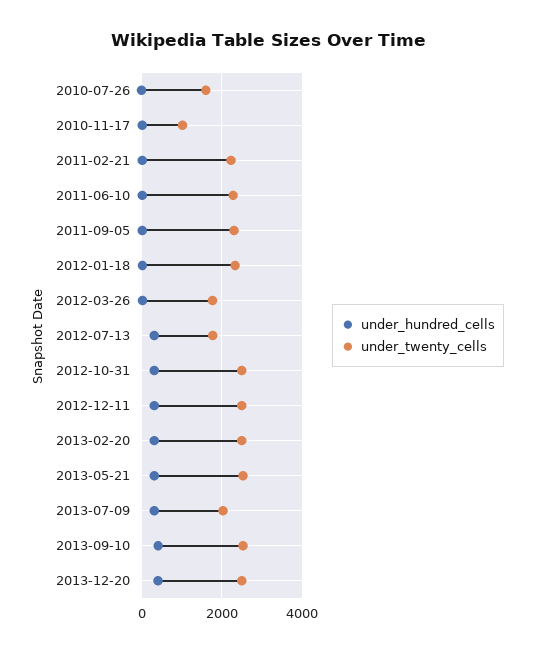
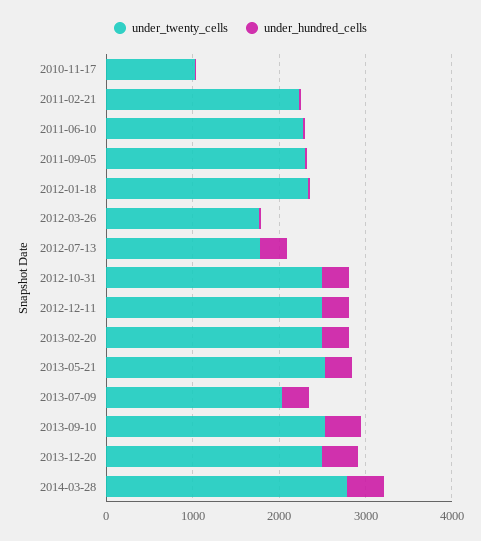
under_hundred_cells, 2010-07-26: 0 -> none
under_twenty_cells, 2010-07-26: 1600 -> none
under_twenty_cells, 2014-03-28: none -> 2800
under_hundred_cells, 2014-03-28: none -> 400

